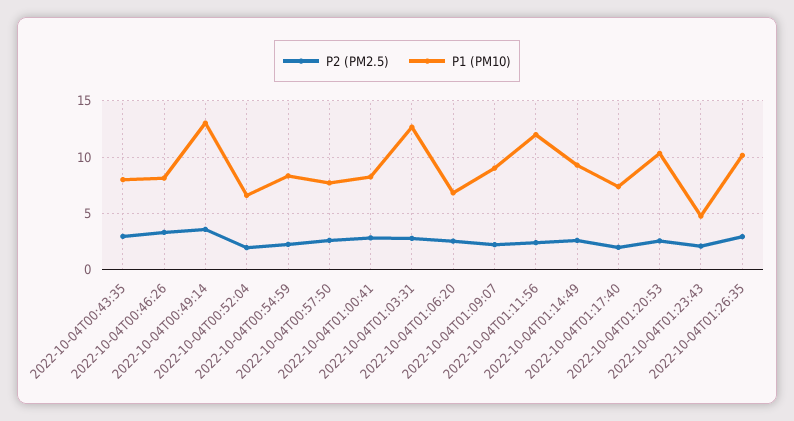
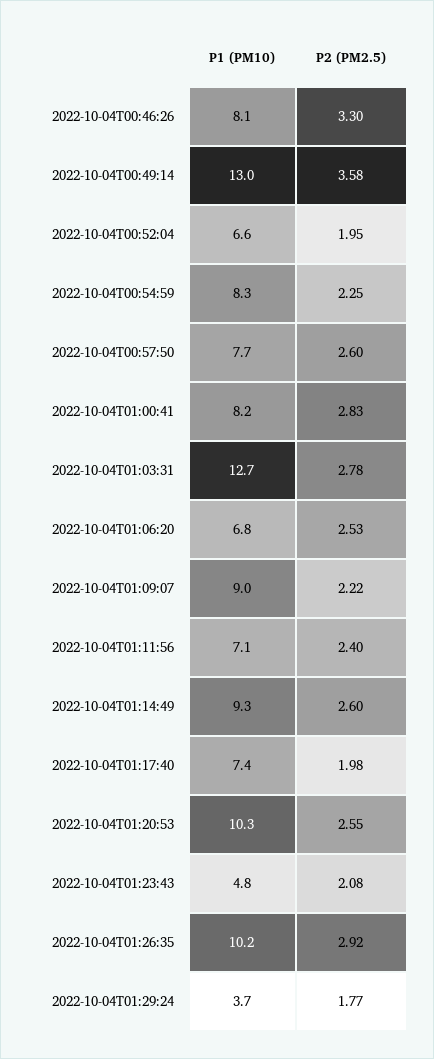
P2 (PM2.5), 2022-10-04T00:43:35: 3 -> none
P1 (PM10), 2022-10-04T00:43:35: 8 -> none
P1 (PM10), 2022-10-04T01:11:56: 12 -> 7.1
P1 (PM10), 2022-10-04T01:29:24: none -> 3.7
P2 (PM2.5), 2022-10-04T01:29:24: none -> 1.77

